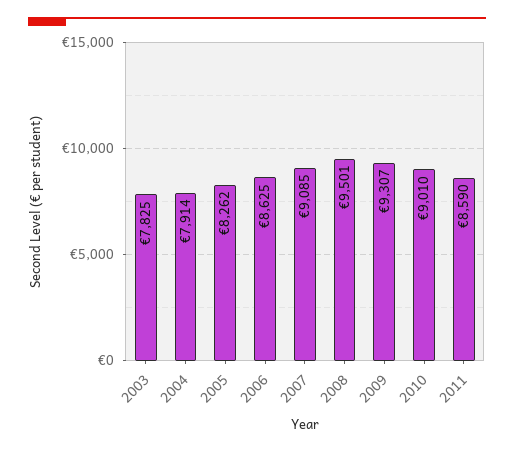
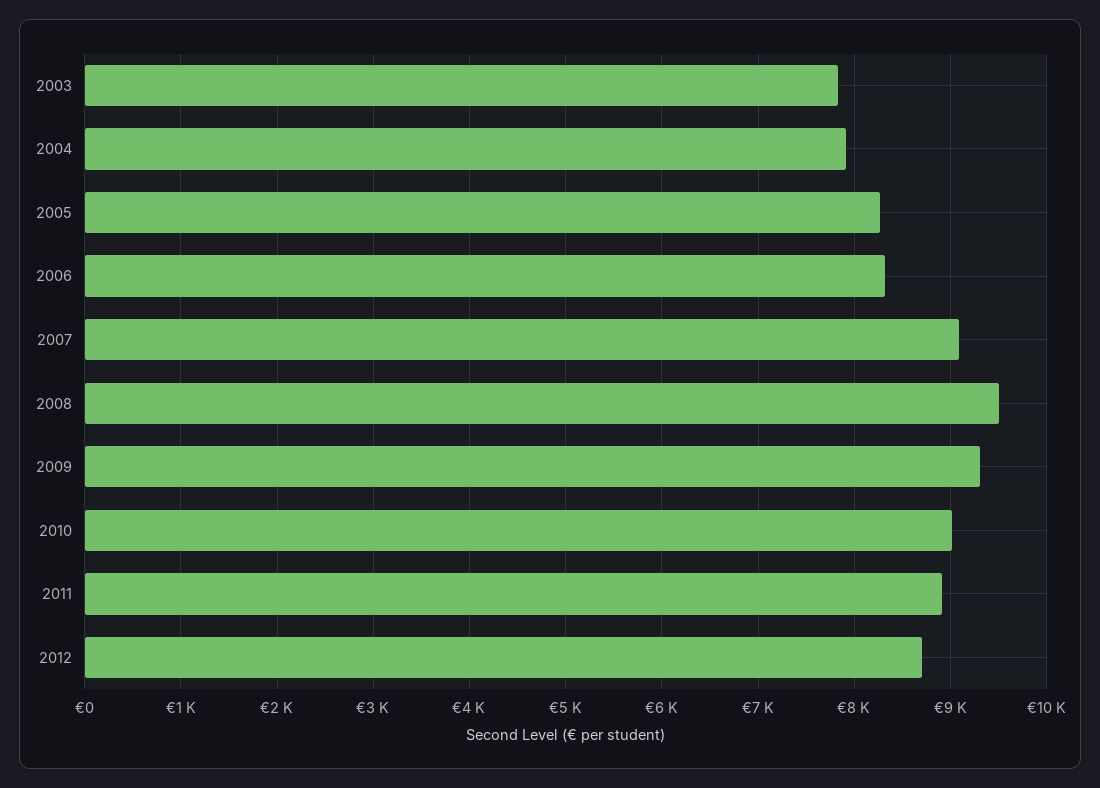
2006: 8625 -> 8300
2011: 8590 -> 8900
2012: none -> 8700

